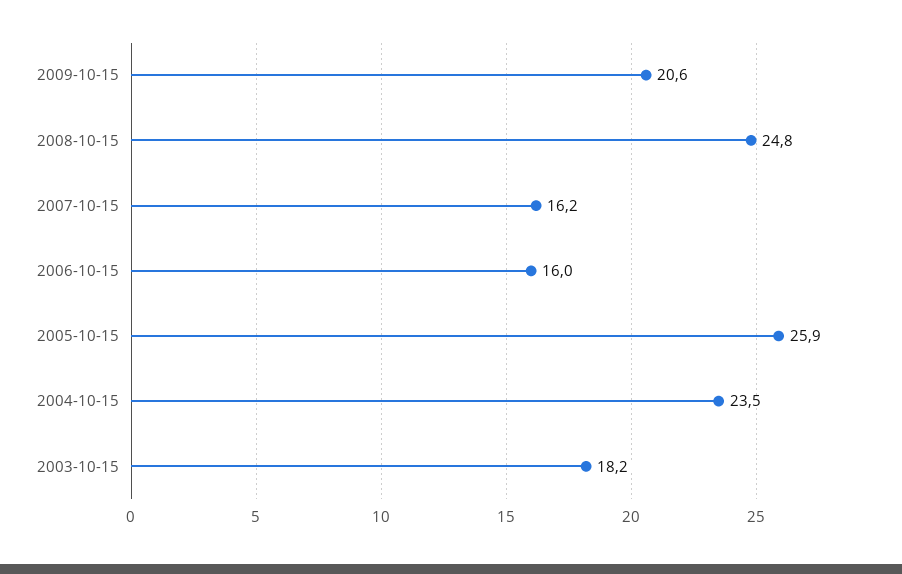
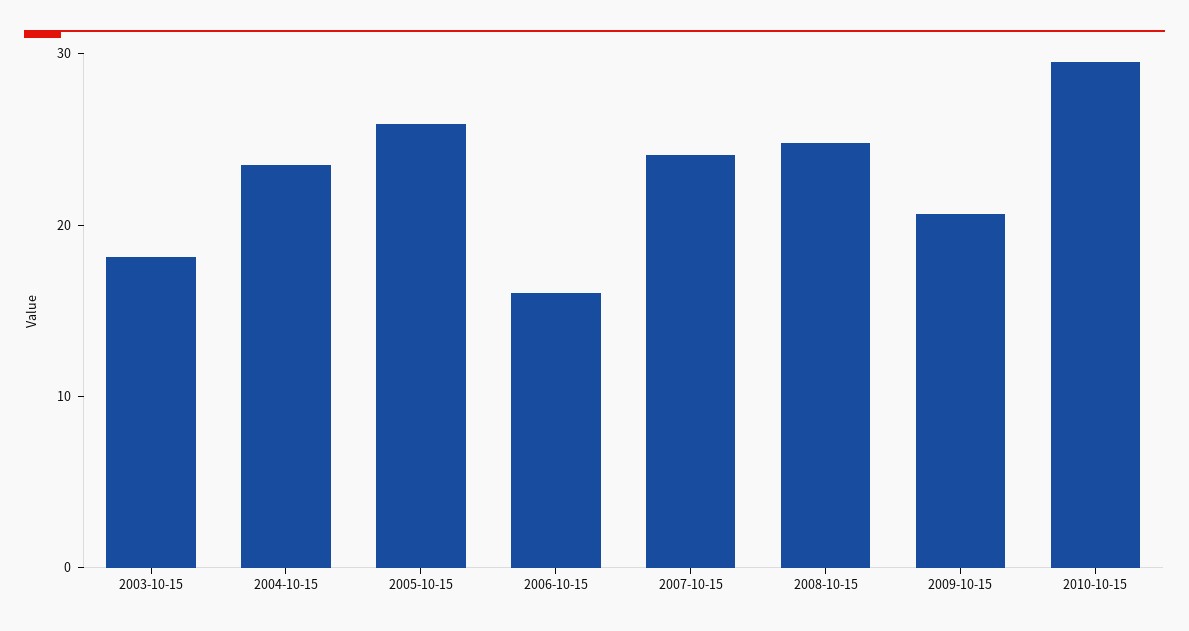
2007-10-15: 16.2 -> 24
2010-10-15: none -> 30

